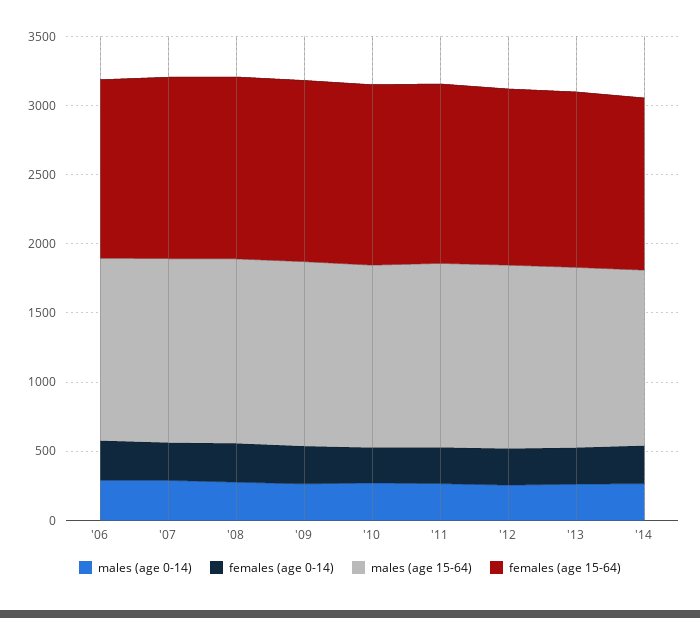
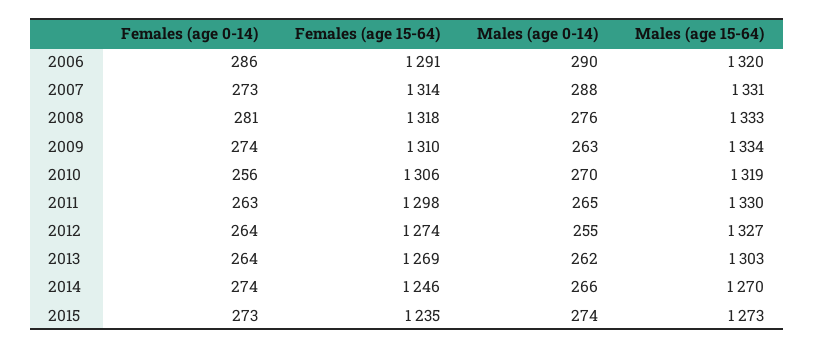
females (age 0-14), 2015: none -> 273
females (age 15-64), 2015: none -> 1235
males (age 0-14), 2015: none -> 274
males (age 15-64), 2015: none -> 1273

